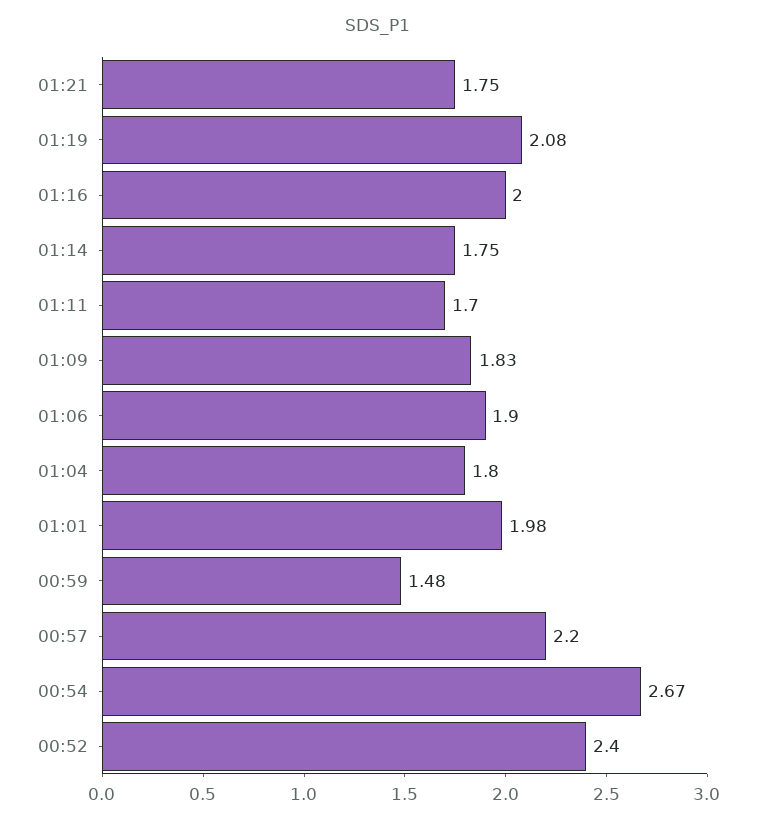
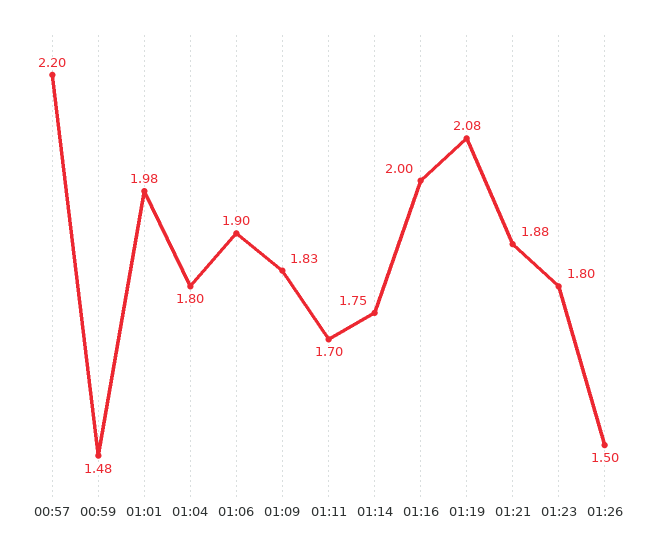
01:21: 1.75 -> 1.88
00:54: 2.67 -> none
00:52: 2.4 -> none
01:23: none -> 1.8
01:26: none -> 1.5

